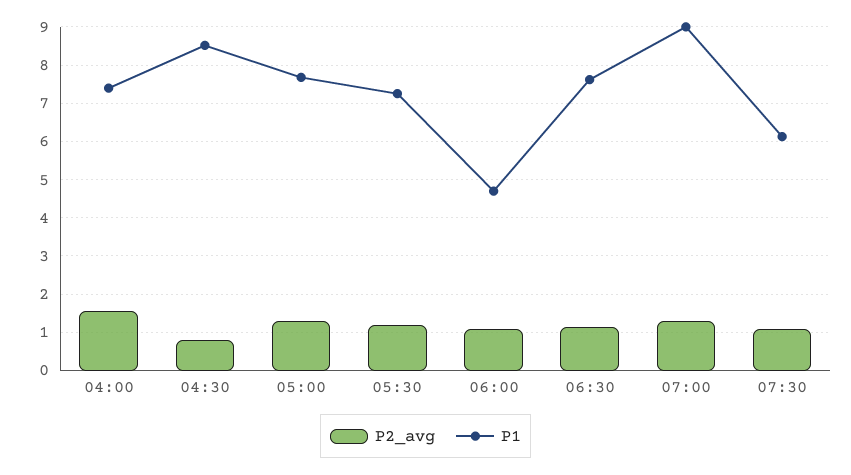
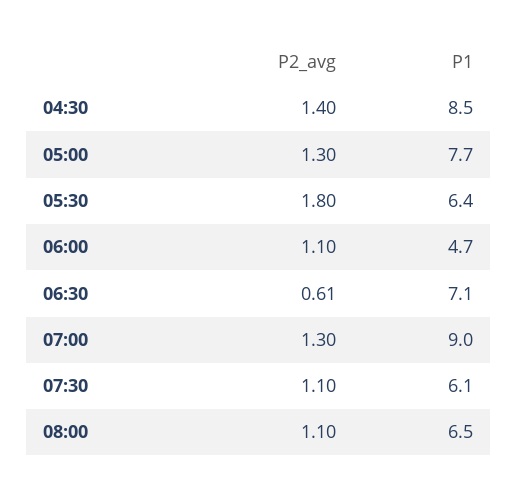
P2_avg, 04:00: 1.6 -> none
P1, 04:00: 7.4 -> none
P2_avg, 04:30: 0.8 -> 1.4
P2_avg, 05:30: 1.2 -> 1.8
P1, 05:30: 7.2 -> 6.4
P2_avg, 06:30: 1.2 -> 0.61
P1, 06:30: 7.6 -> 7.1
P2_avg, 08:00: none -> 1.1
P1, 08:00: none -> 6.5

